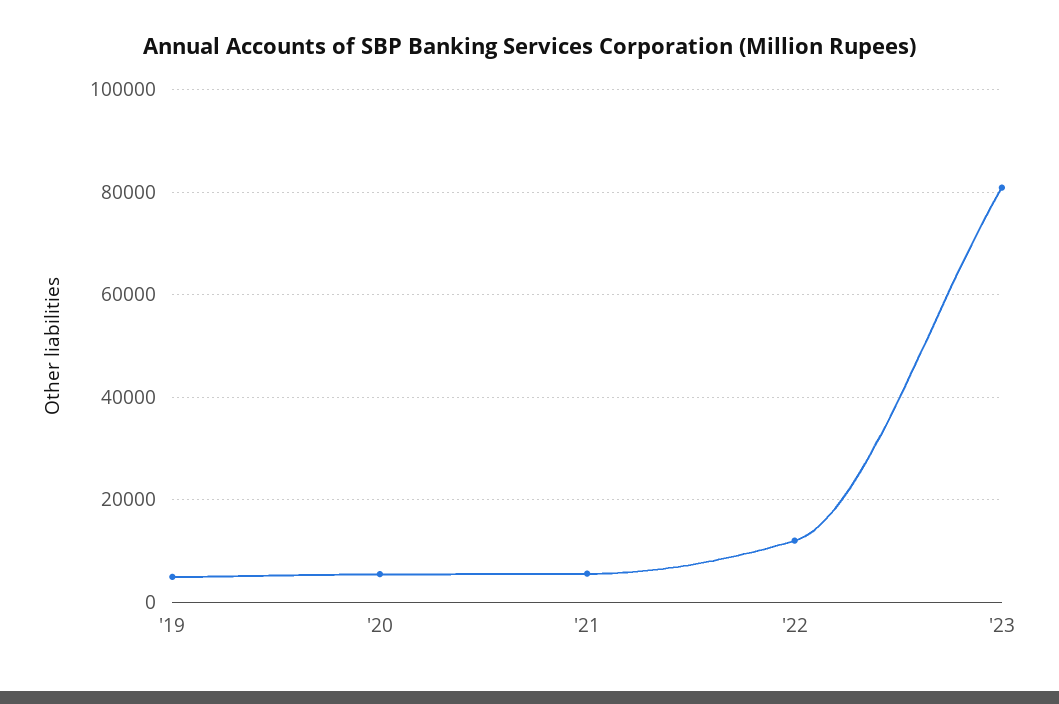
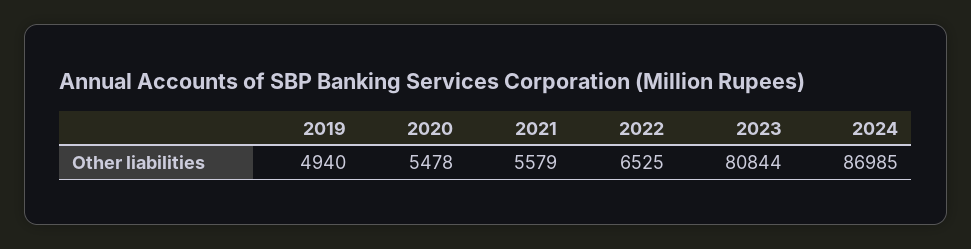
'22: 12000 -> 6525
2024: none -> 86985

